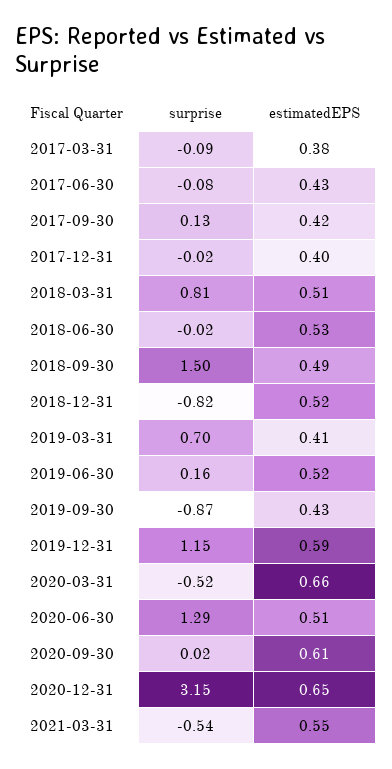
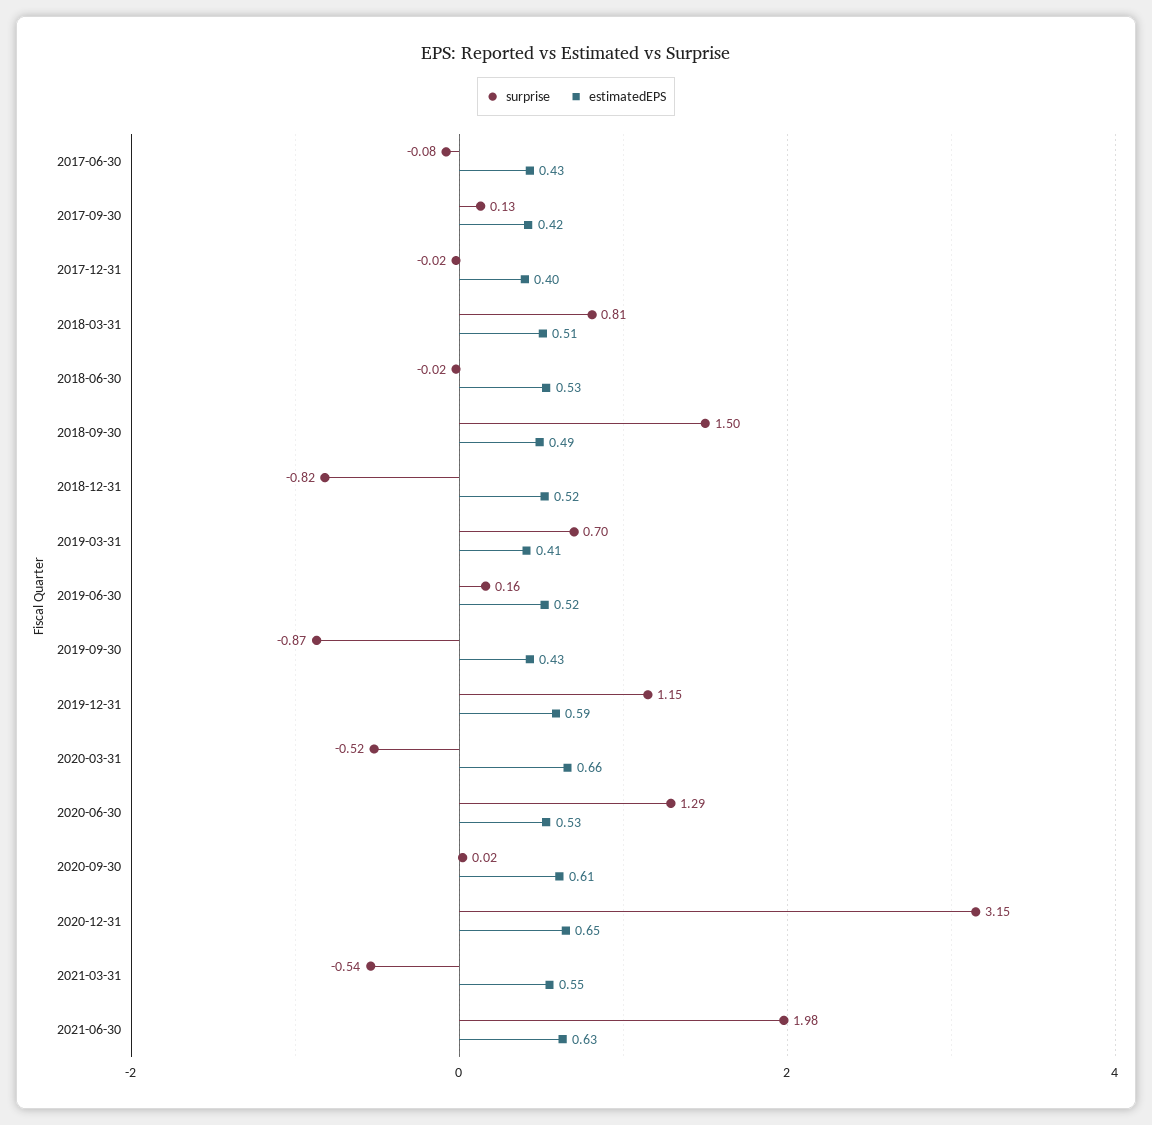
surprise, 2017-03-31: -0.09 -> none
estimatedEPS, 2017-03-31: 0.38 -> none
estimatedEPS, 2020-06-30: 0.51 -> 0.53
surprise, 2021-06-30: none -> 1.98
estimatedEPS, 2021-06-30: none -> 0.63

